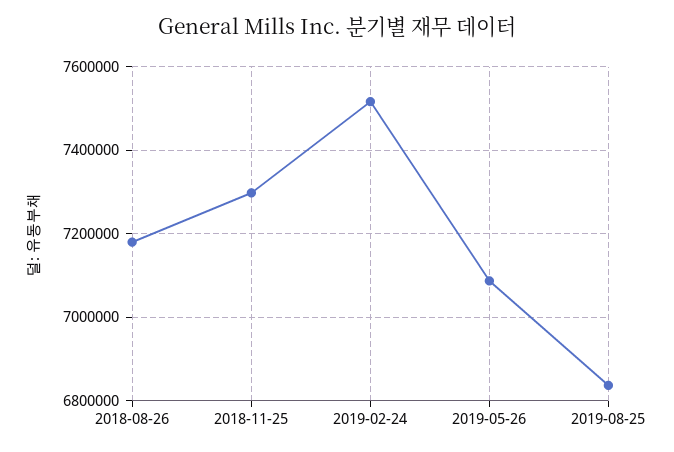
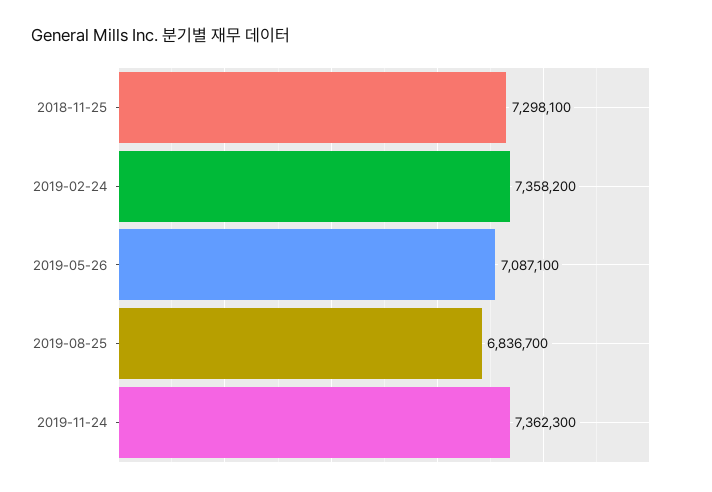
2018-08-26: 7180000 -> none
2019-02-24: 7520000 -> 7358200
2019-11-24: none -> 7362300

